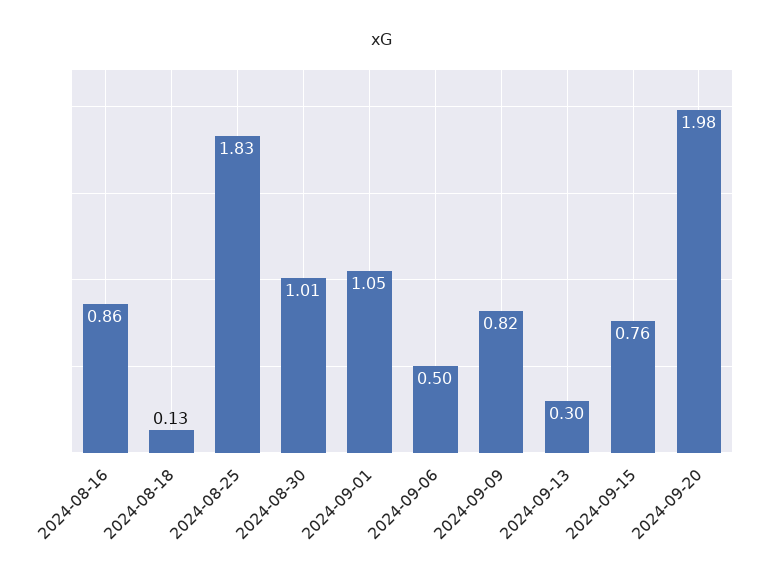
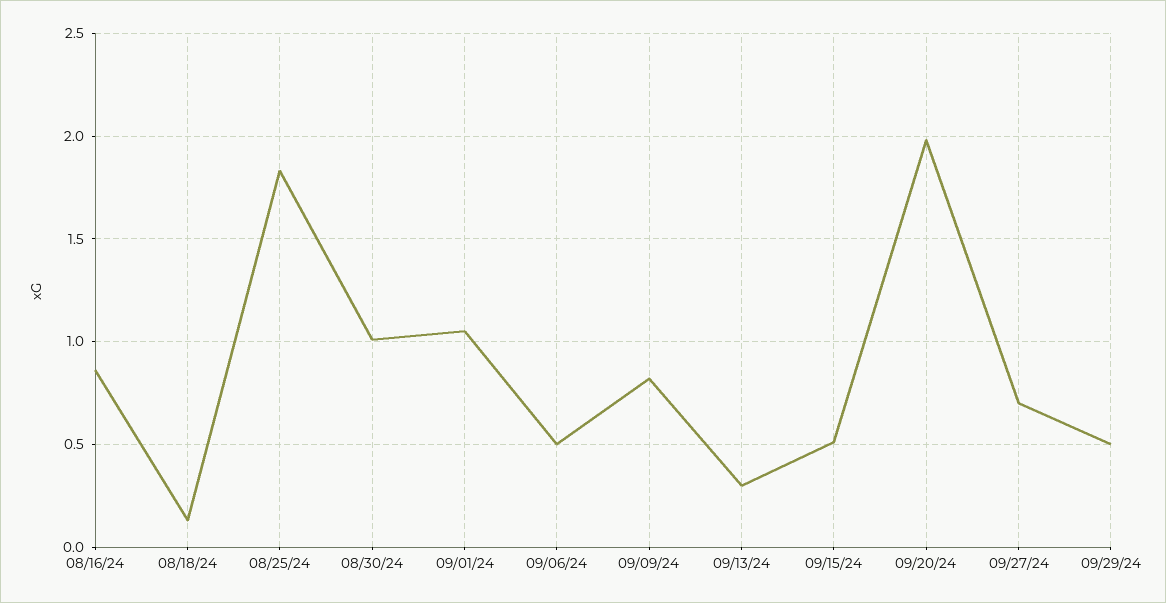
2024-09-15: 0.76 -> 0.5
09/27/24: none -> 0.7
09/29/24: none -> 0.5

